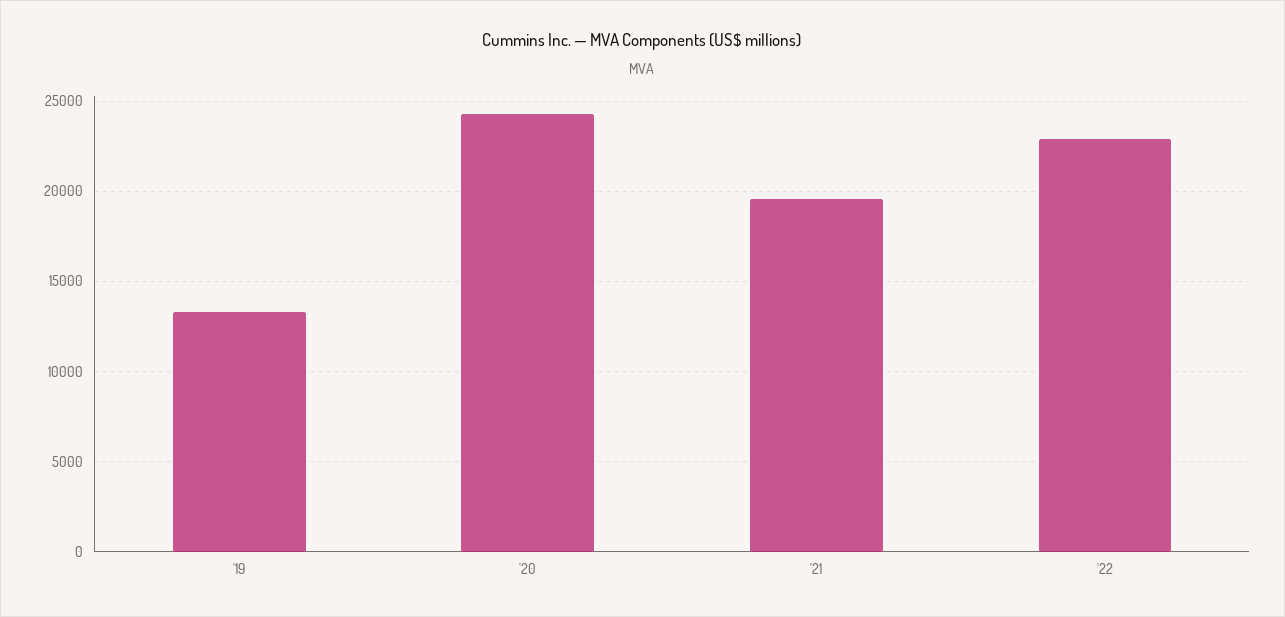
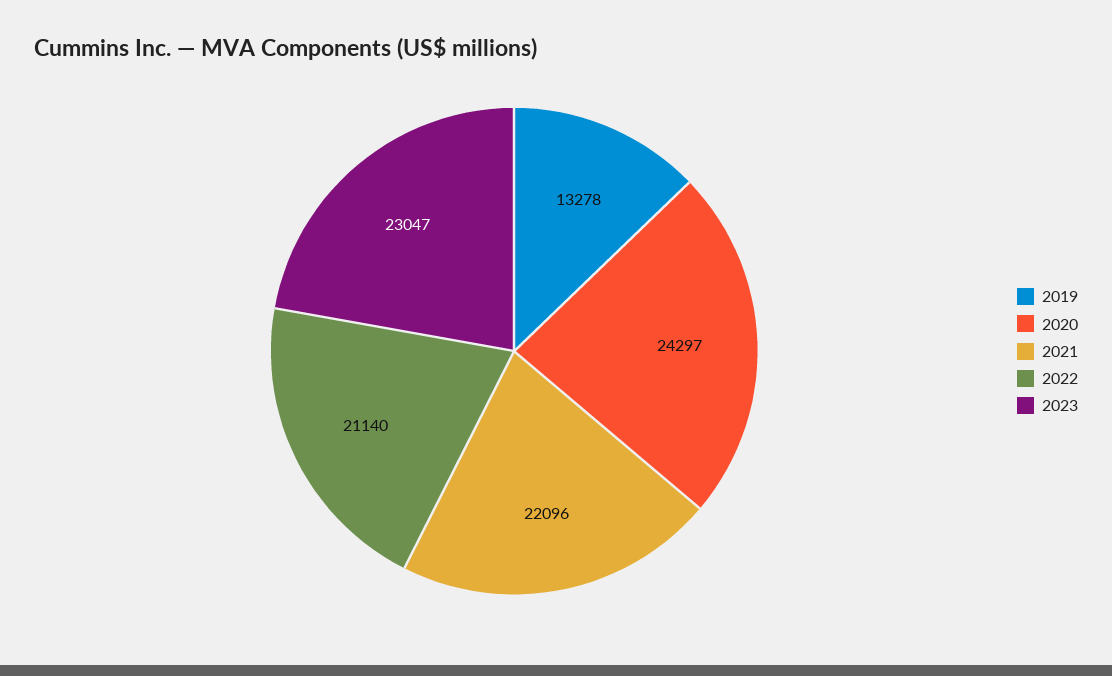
'21: 19500 -> 22096
'22: 23000 -> 21140
2023: none -> 23047

